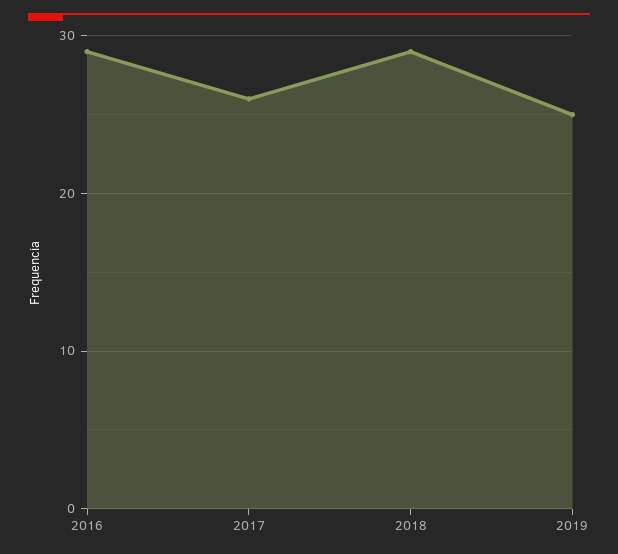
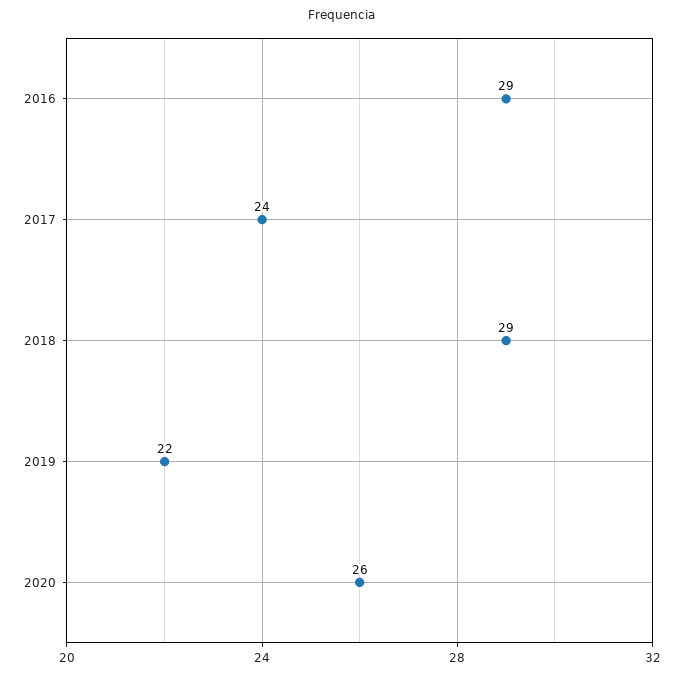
2017: 26 -> 24
2019: 25 -> 22
2020: none -> 26

